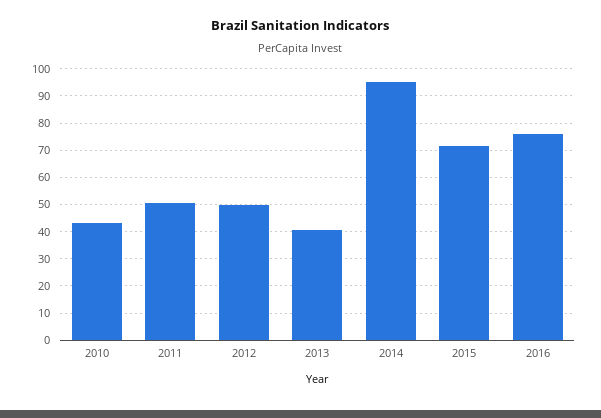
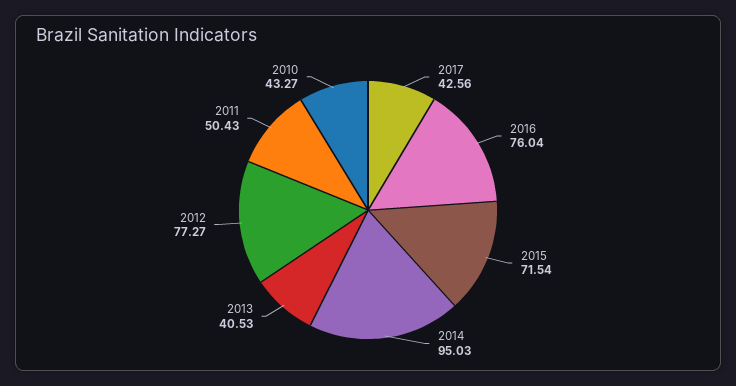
2012: 50 -> 77.27
2017: none -> 42.56

